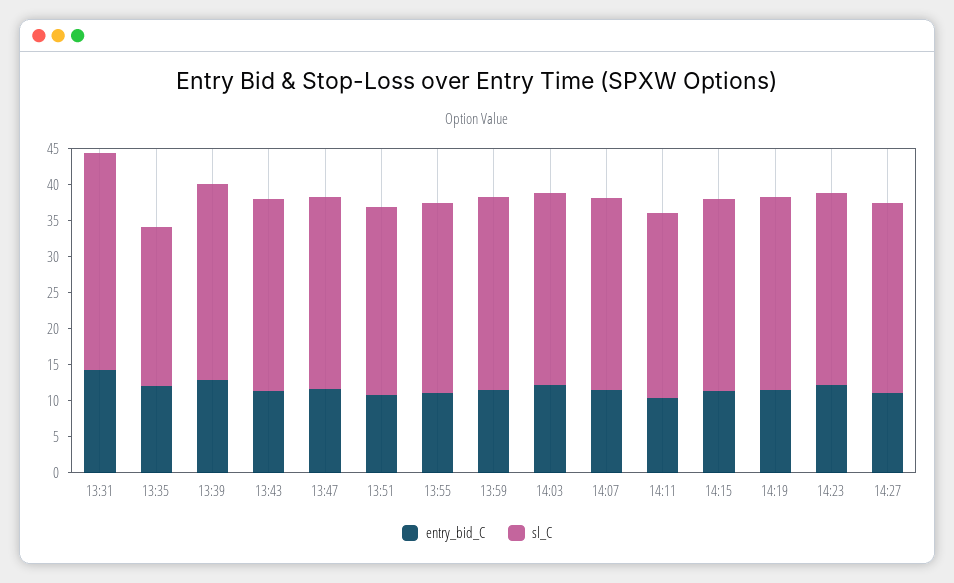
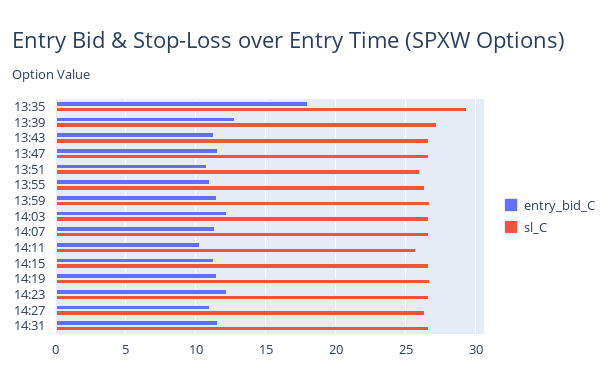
entry_bid_C, 13:31: 15 -> none
sl_C, 13:31: 30 -> none
entry_bid_C, 13:35: 12.5 -> 18
sl_C, 13:35: 22.5 -> 29.5
entry_bid_C, 14:31: none -> 11.5
sl_C, 14:31: none -> 26.5

